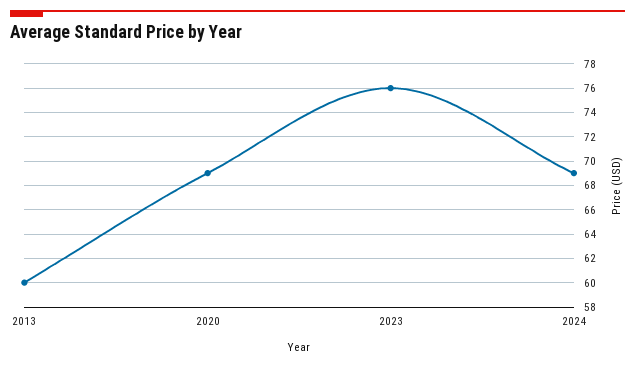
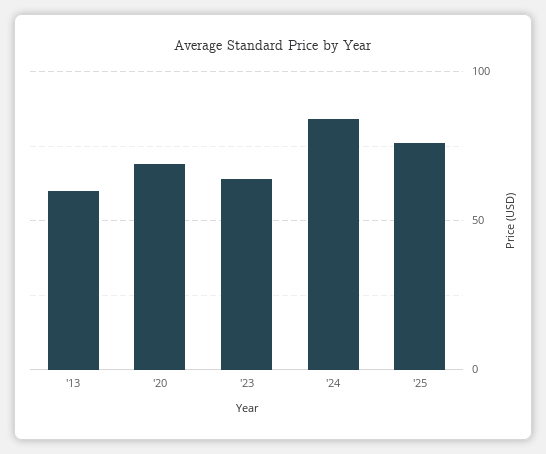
2023: 76 -> 65
2024: 69 -> 85
'25: none -> 75

